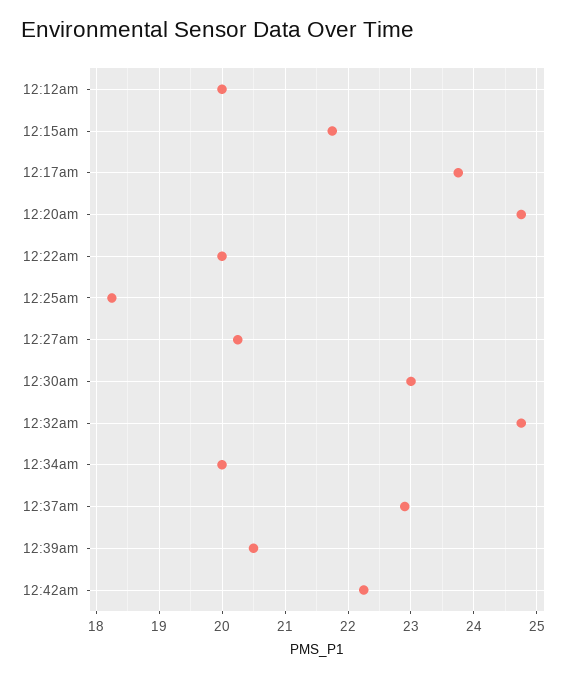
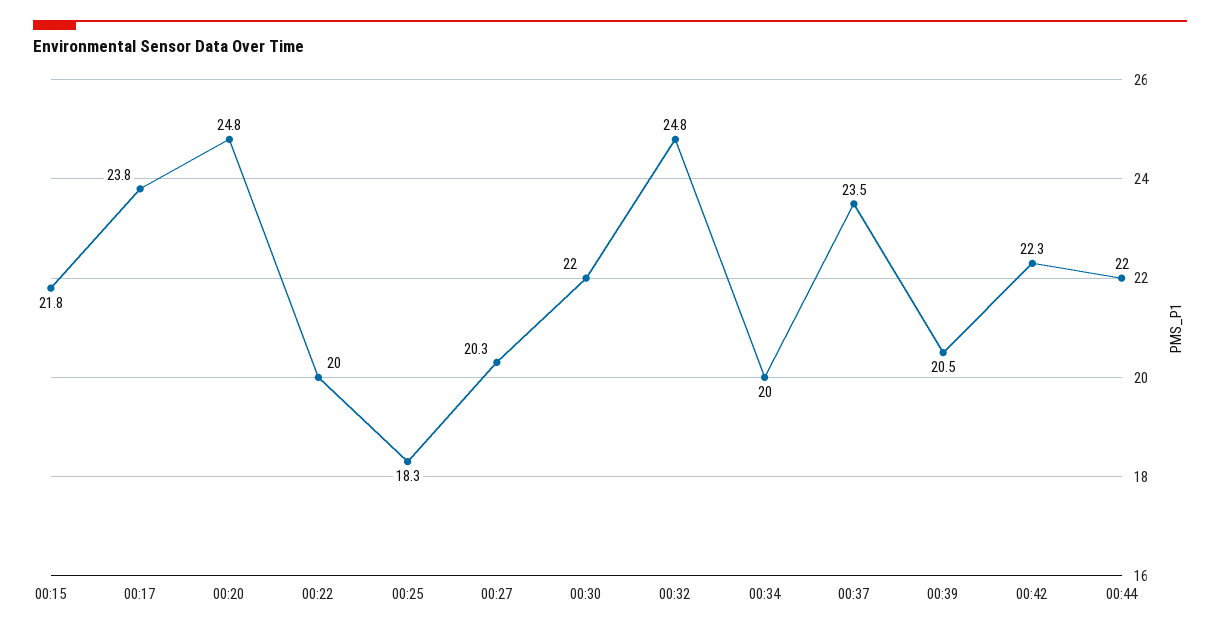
12:12am: 20 -> none
12:30am: 23 -> 22
12:37am: 22.9 -> 23.5
00:44: none -> 22

